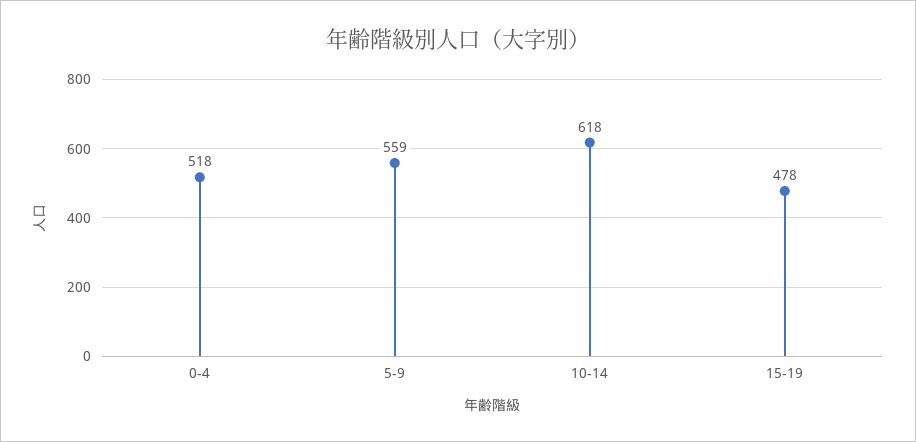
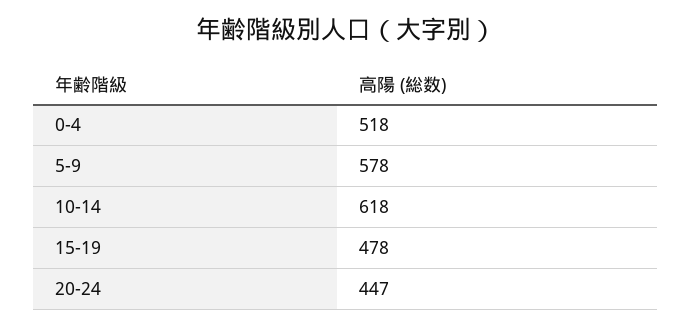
5-9: 559 -> 578
20-24: none -> 447

